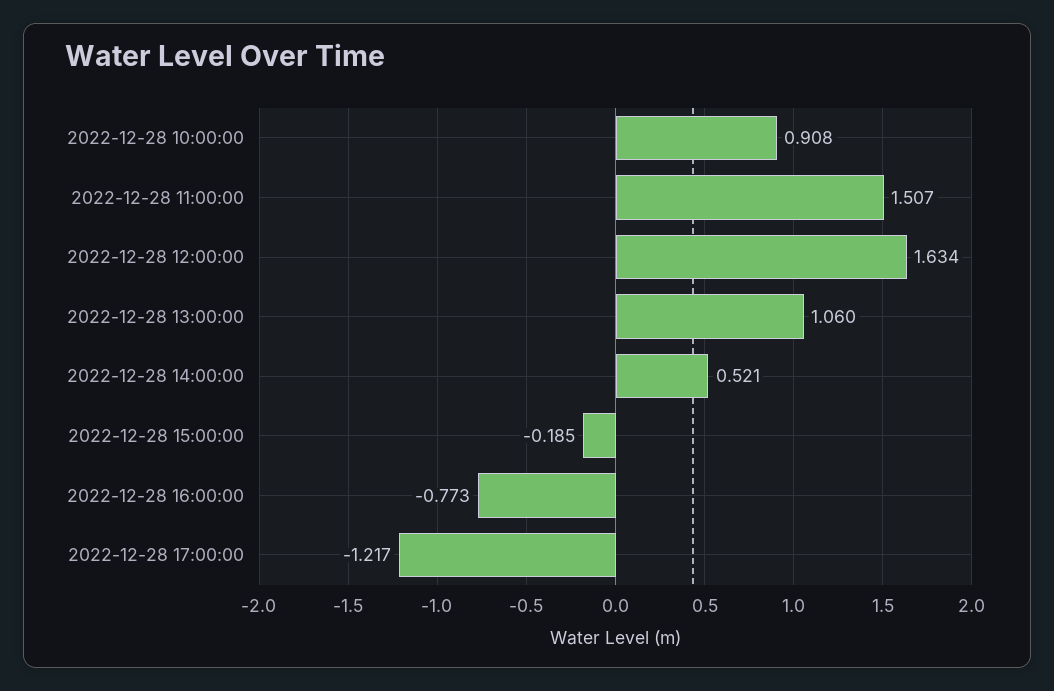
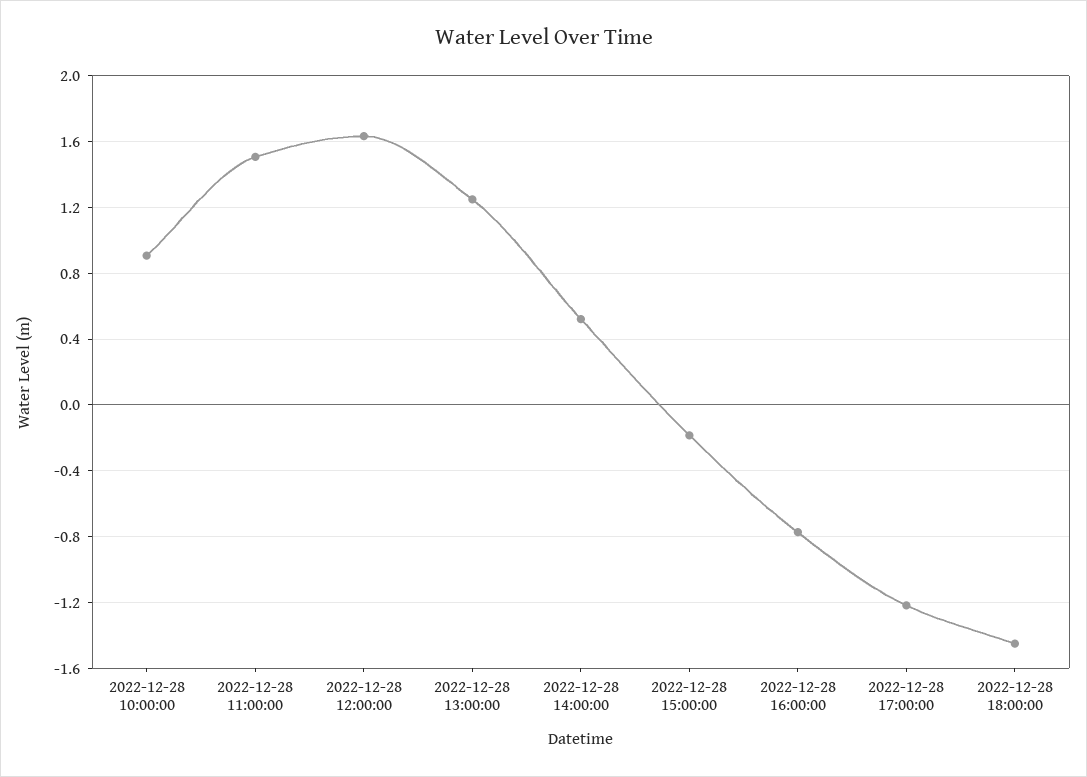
2022-12-28 13:00:00: 1.06 -> 1.25
2022-12-28 18:00:00: none -> -1.45

